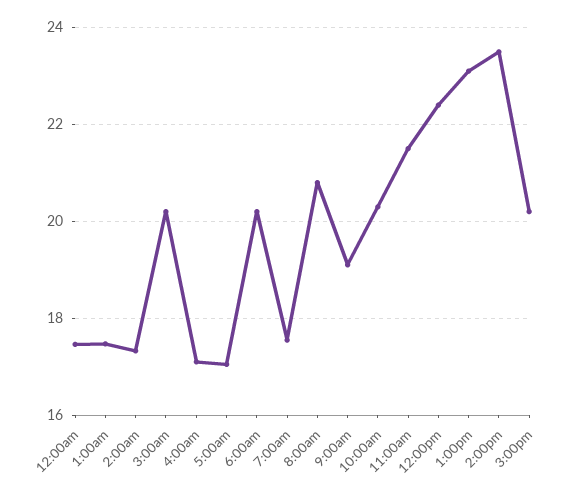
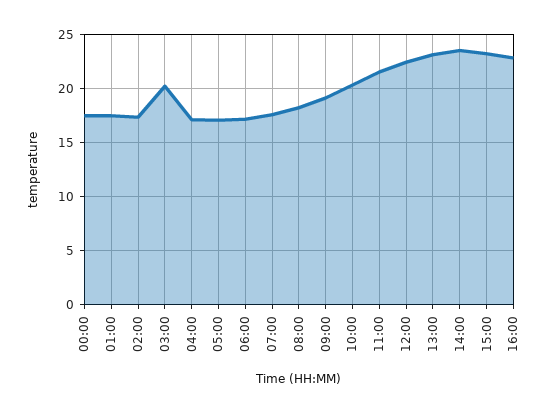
6:00am: 20.2 -> 17
8:00am: 20.8 -> 18
3:00pm: 20.2 -> 23
16:00: none -> 23

